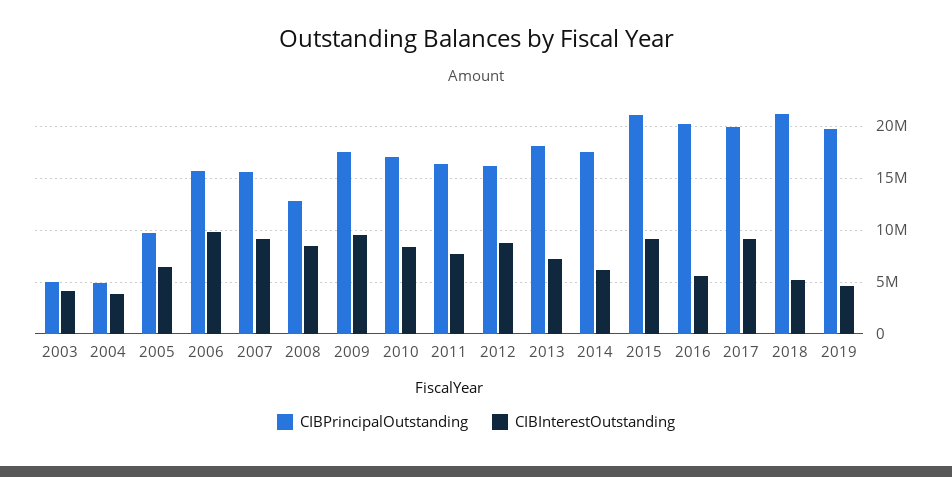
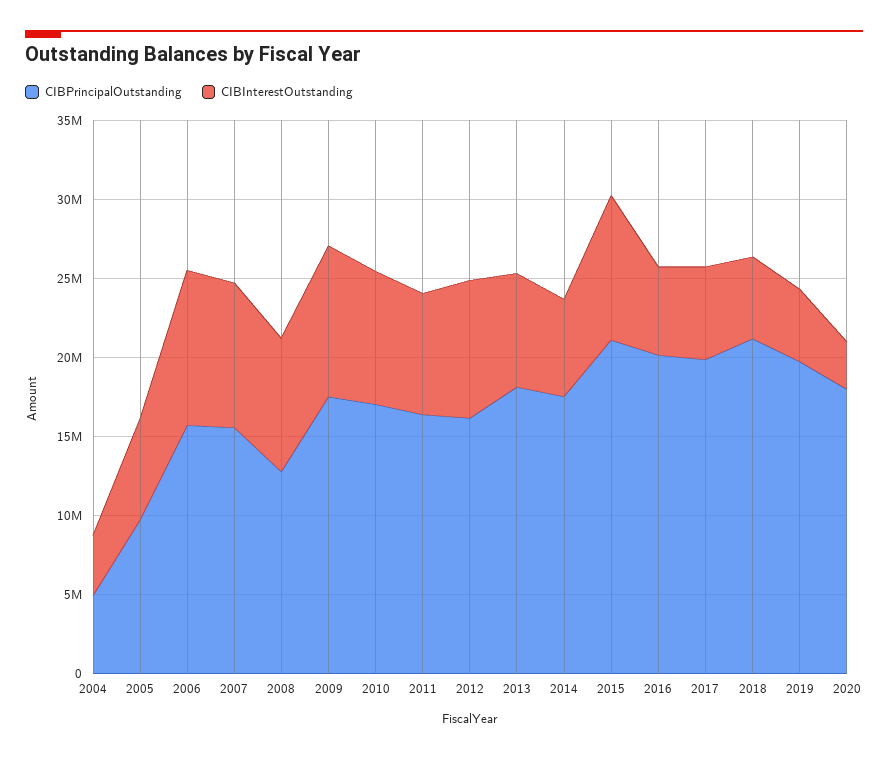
CIBPrincipalOutstanding, 2003: 5000000 -> none
CIBInterestOutstanding, 2003: 4000000 -> none
CIBInterestOutstanding, 2017: 9000000 -> 6000000
CIBPrincipalOutstanding, 2020: none -> 18000000
CIBInterestOutstanding, 2020: none -> 3000000

